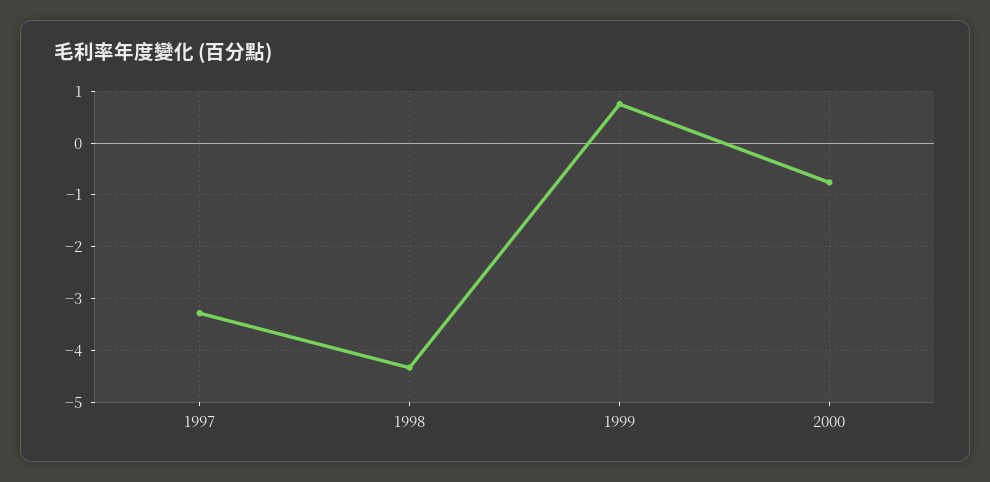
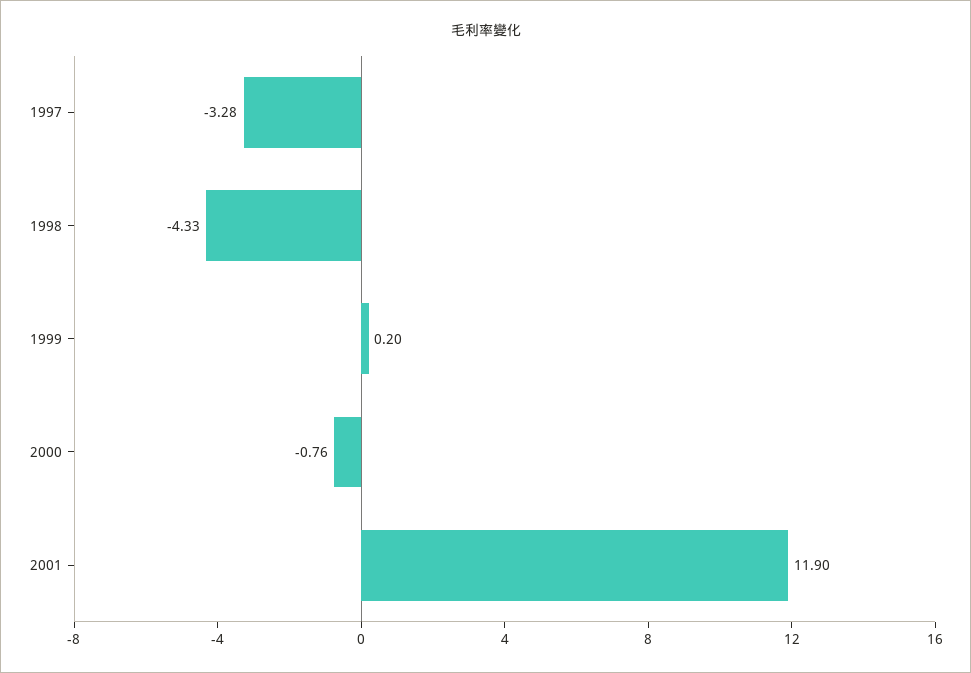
1999: 0.8 -> 0.2
2001: none -> 11.9

